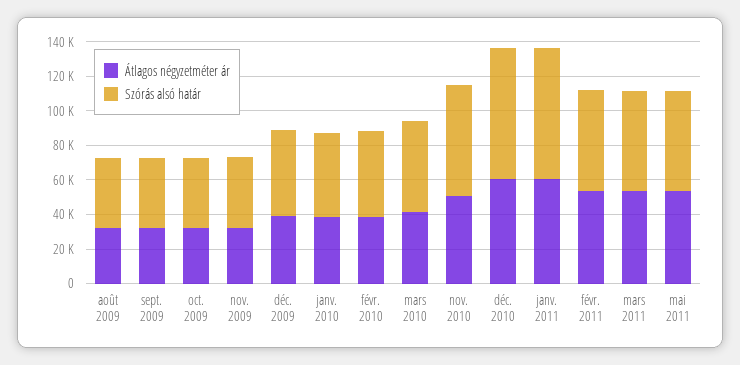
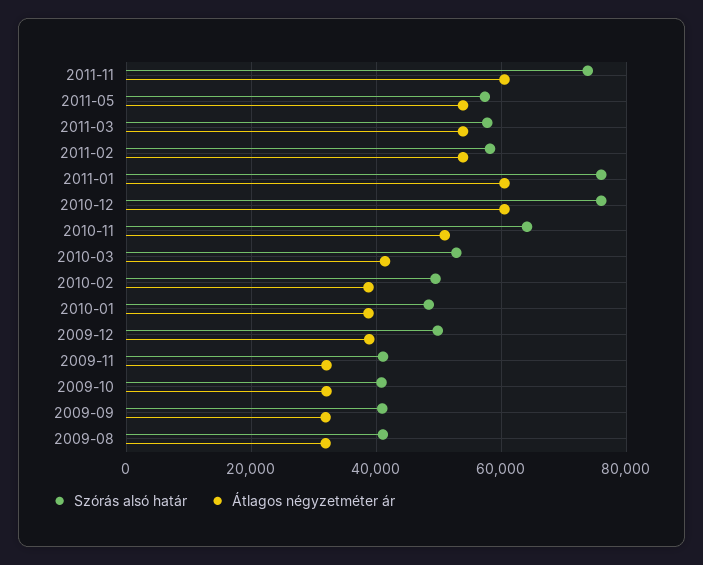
Szórás alsó határ, 2011-11: none -> 74000
Átlagos négyzetméter ár, 2011-11: none -> 60000

